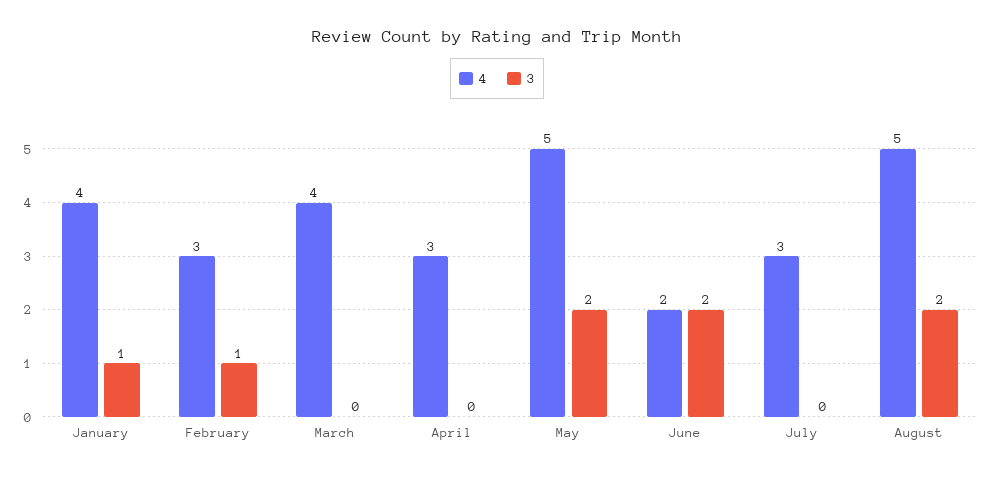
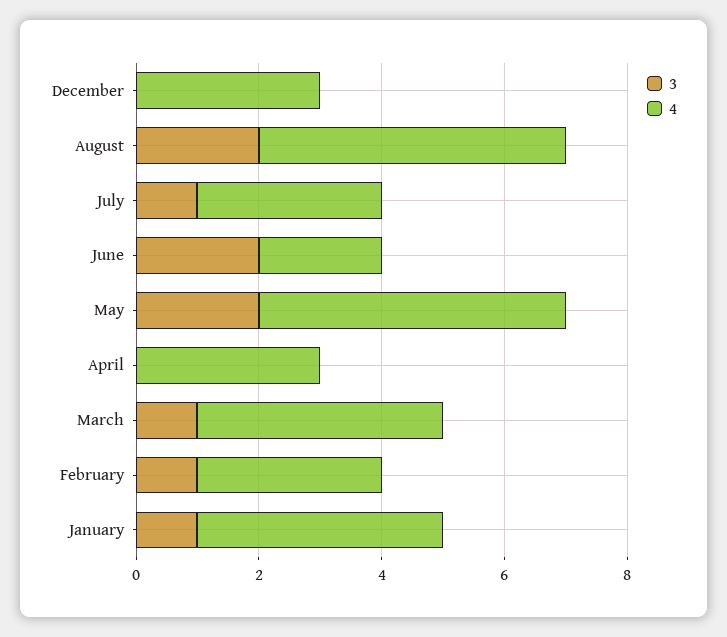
3, March: 0 -> 1
3, July: 0 -> 1
3, December: none -> 0
4, December: none -> 3

